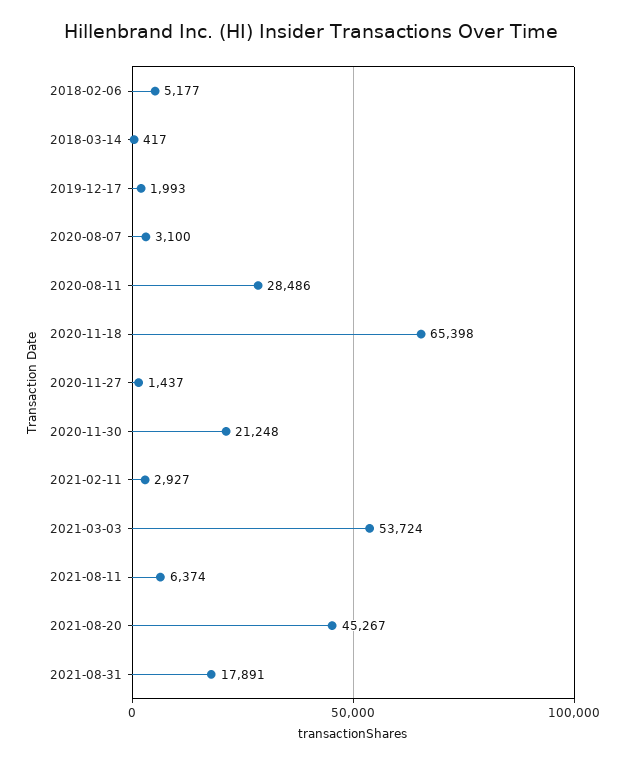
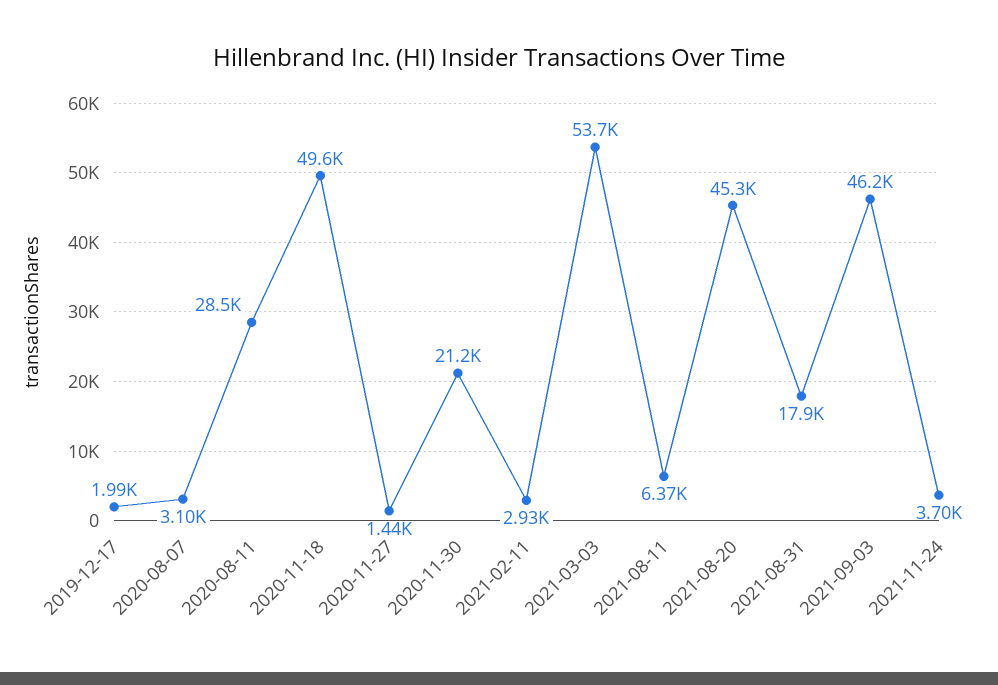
2018-02-06: 5177 -> none
2018-03-14: 417 -> none
2020-11-18: 65398 -> 49600
2021-09-03: none -> 46200
2021-11-24: none -> 3700

